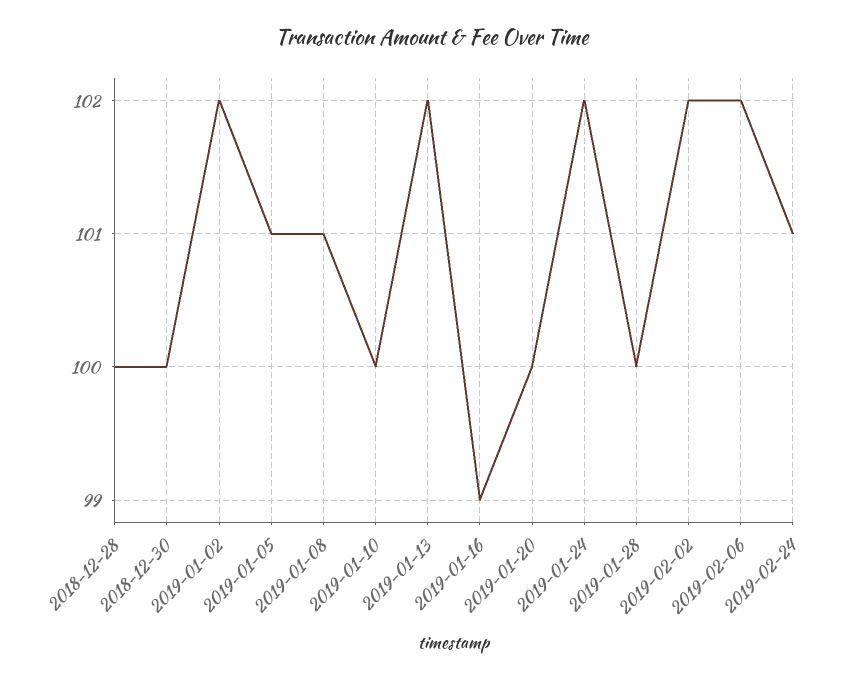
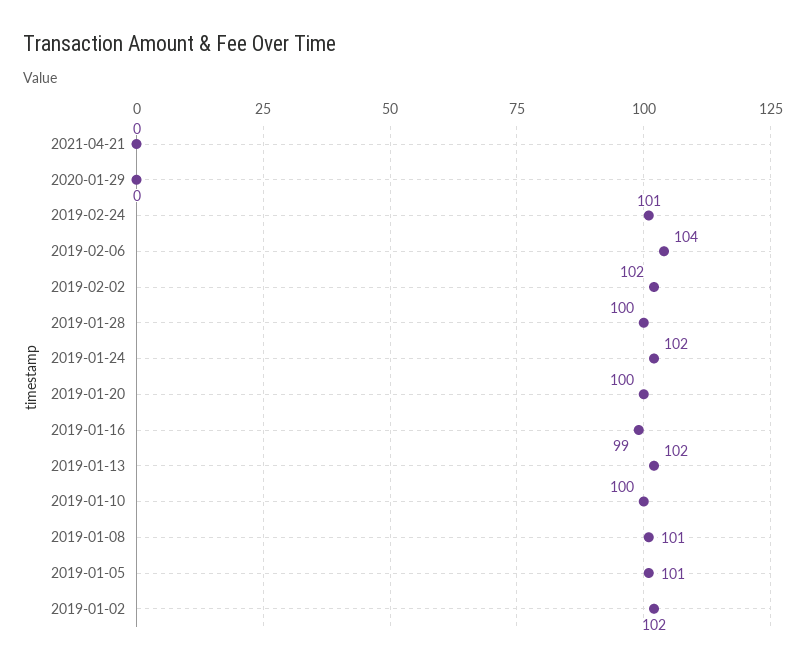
2018-12-28: 100 -> none
2018-12-30: 100 -> none
2019-02-06: 102 -> 104
2021-04-21: none -> 0
2020-01-29: none -> 0

